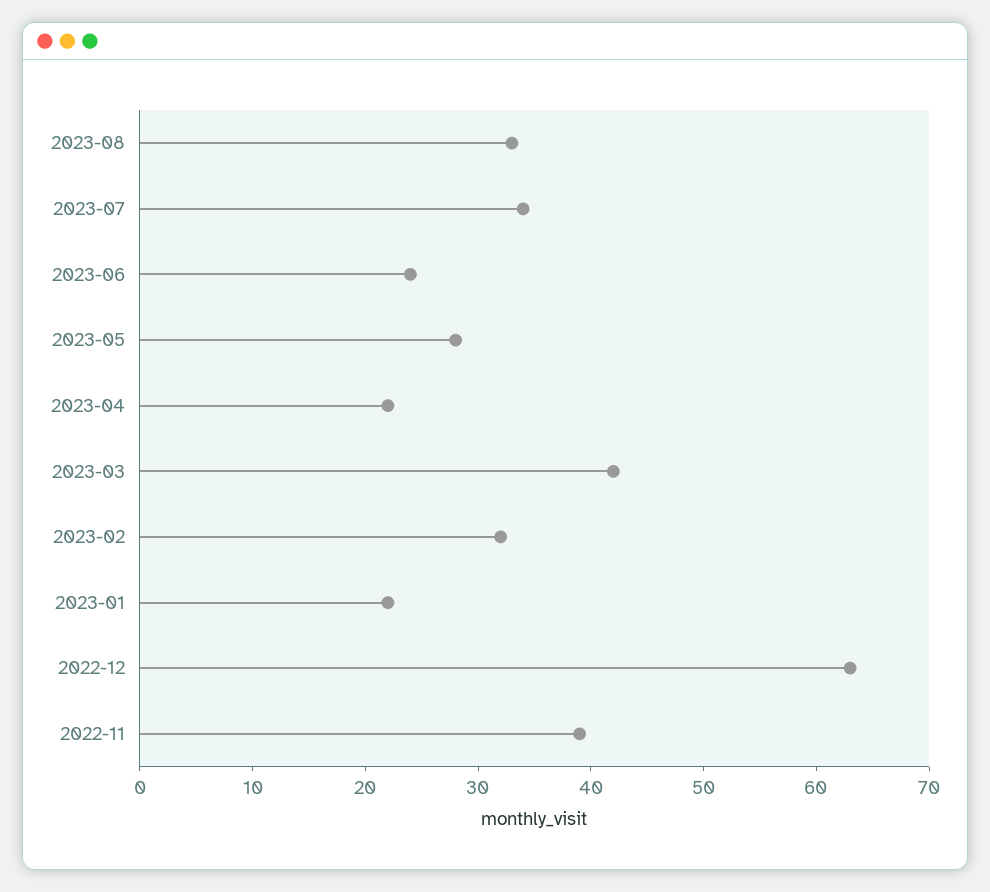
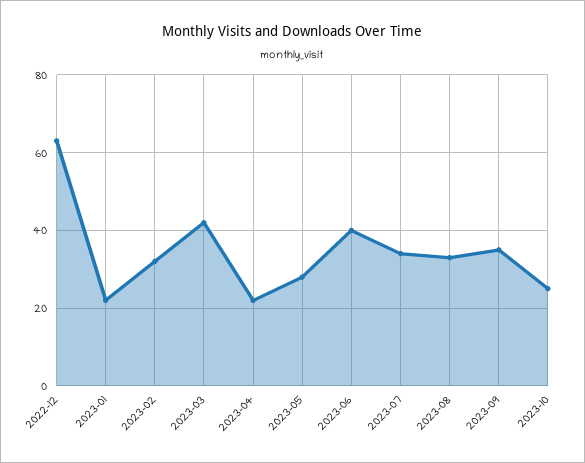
2023-06: 24 -> 40
2022-11: 39 -> none
2023-09: none -> 35
2023-10: none -> 25

